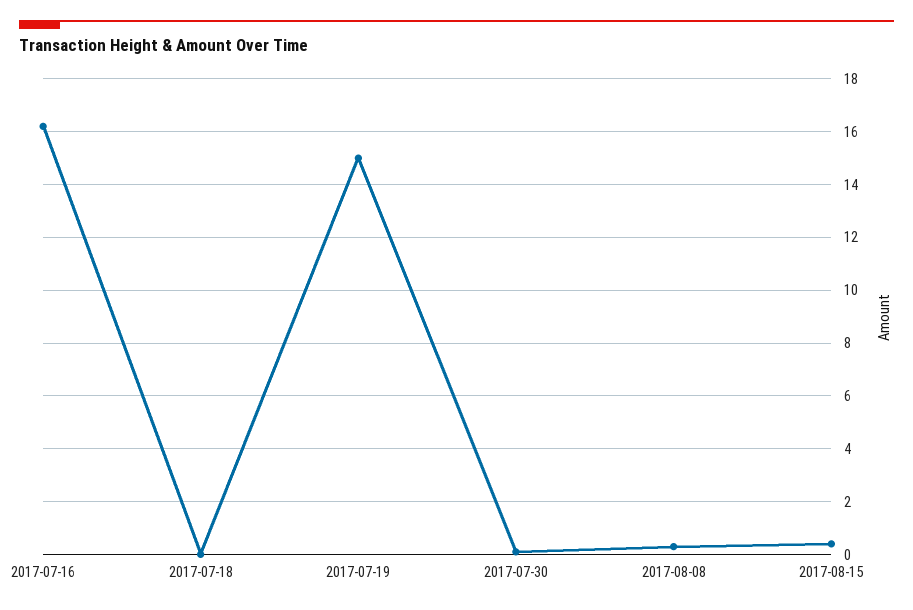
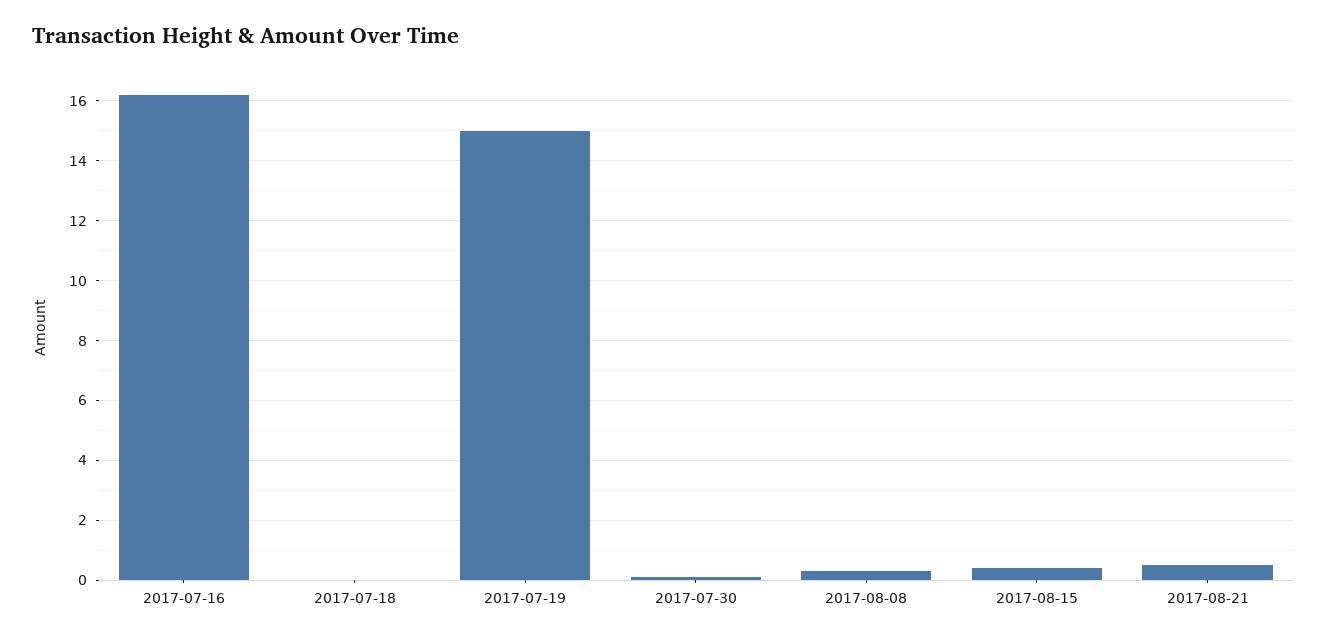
2017-08-21: none -> 0.5

